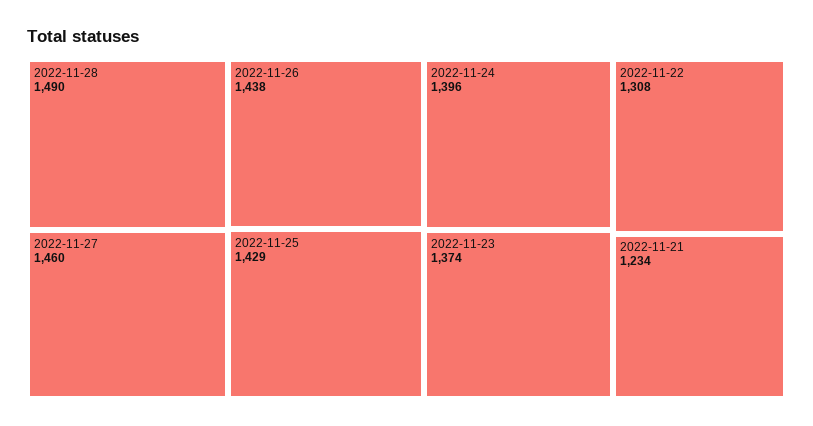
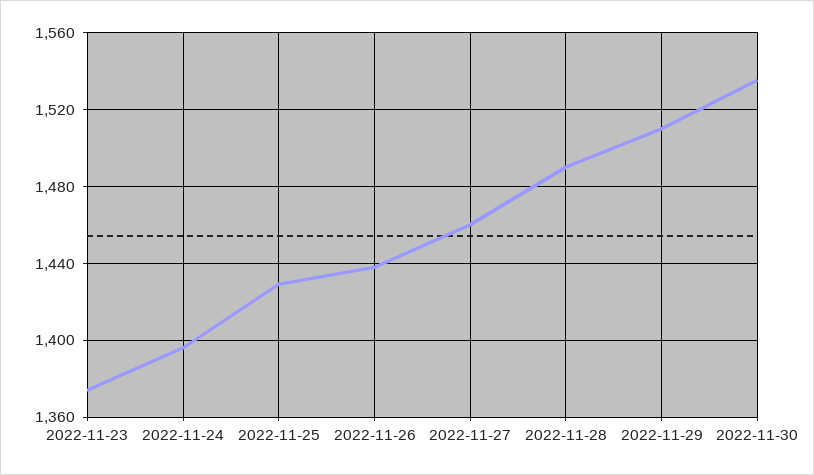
2022-11-22: 1308 -> none
2022-11-21: 1234 -> none
2022-11-29: none -> 1510
2022-11-30: none -> 1535

